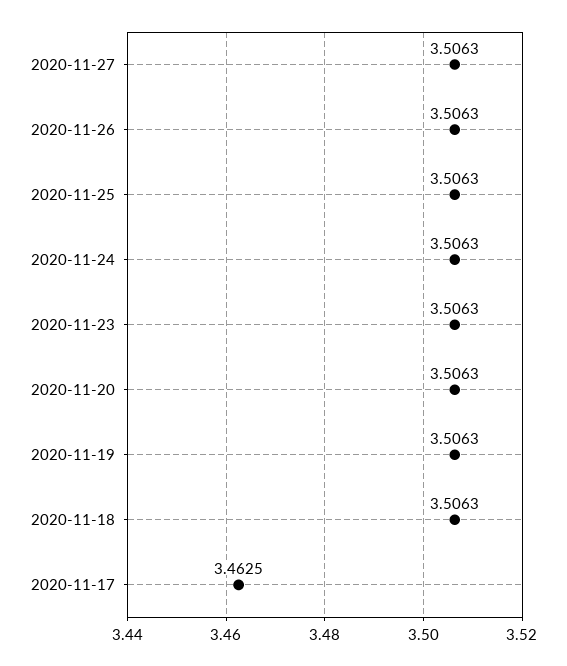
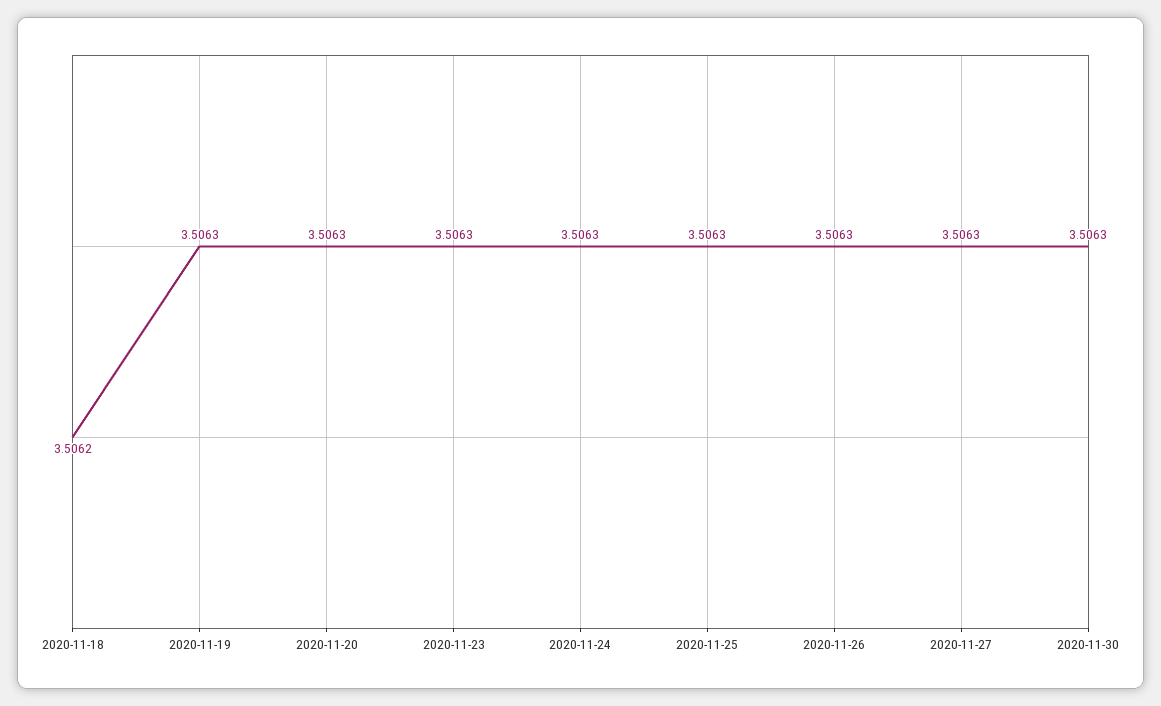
2020-11-18: 3.5063 -> 3.5062
2020-11-17: 3.4625 -> none
2020-11-30: none -> 3.5063

